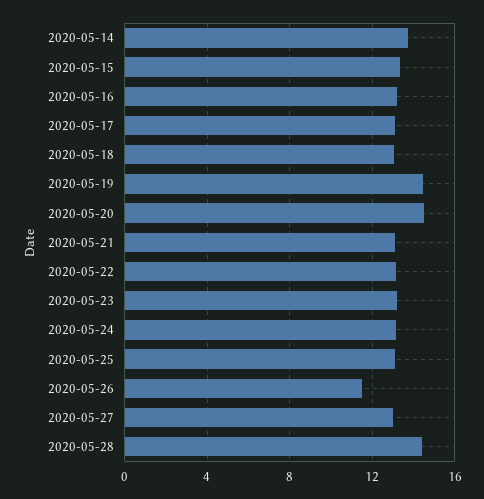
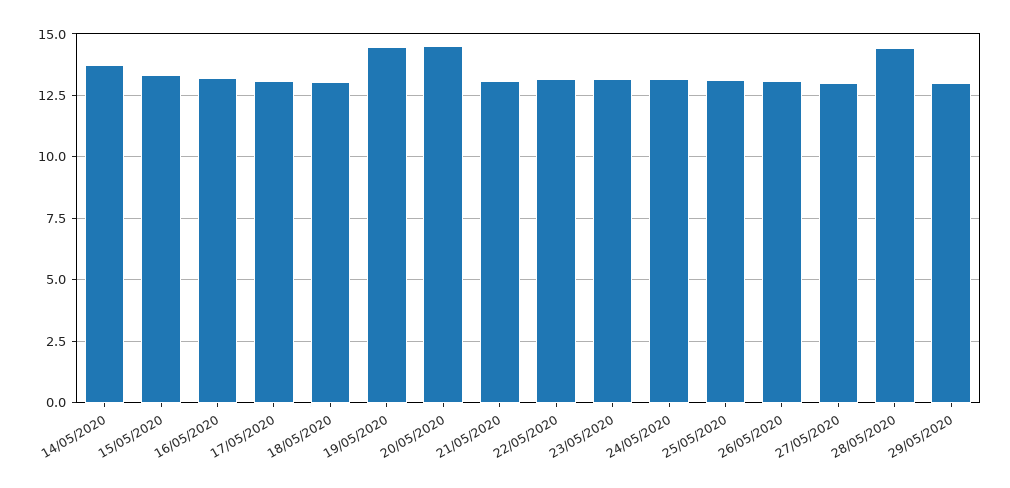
2020-05-26: 11.5 -> 13
29/05/2020: none -> 13

